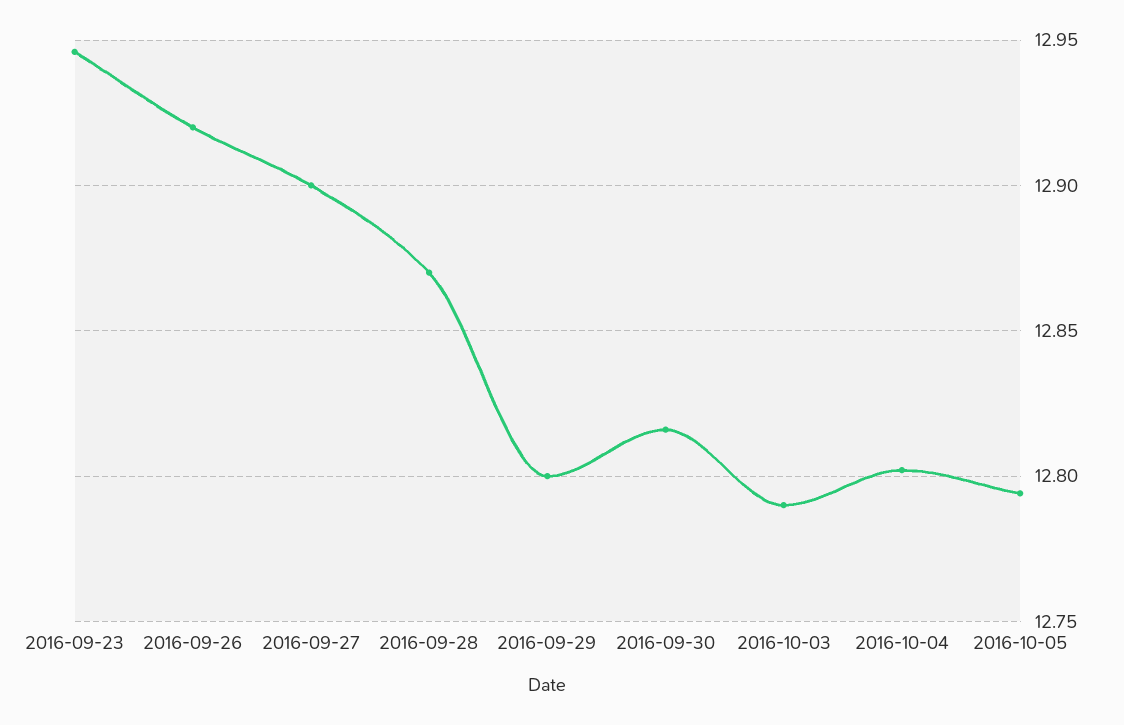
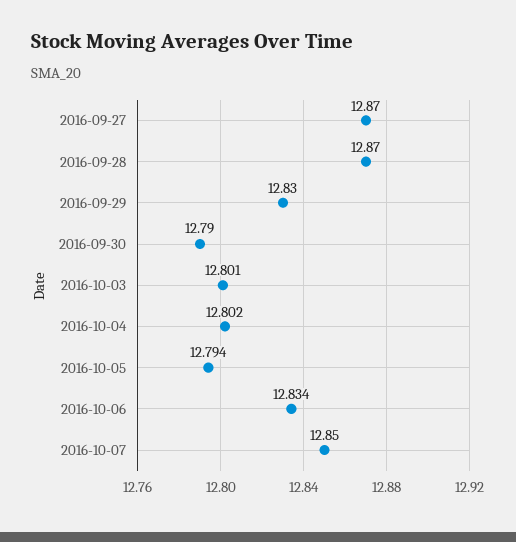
2016-09-23: 12.945 -> none
2016-09-26: 12.92 -> none
2016-09-27: 12.9 -> 12.87
2016-09-29: 12.8 -> 12.83
2016-09-30: 12.815 -> 12.79
2016-10-03: 12.79 -> 12.801
2016-10-06: none -> 12.834
2016-10-07: none -> 12.85

